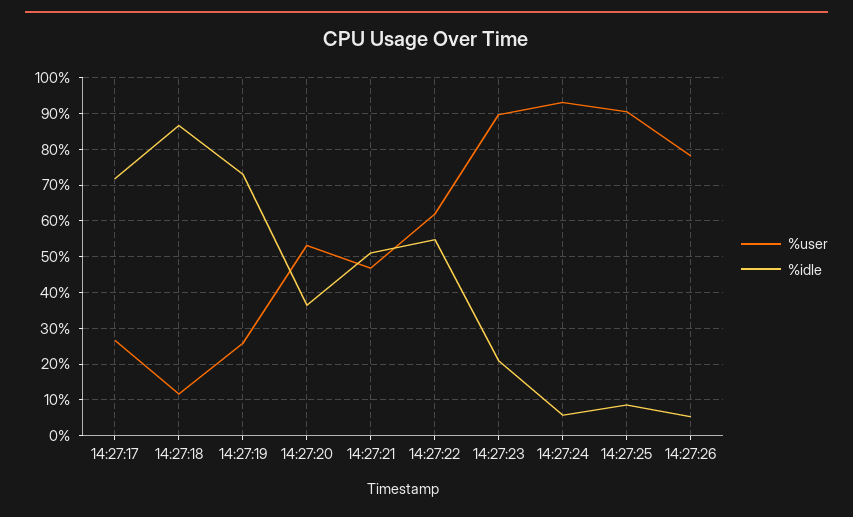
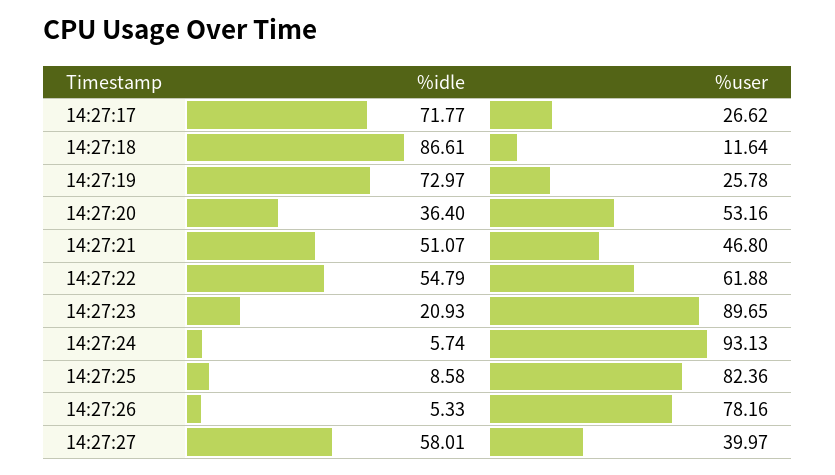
%user, 14:27:25: 90 -> 82.36
%idle, 14:27:27: none -> 58.01
%user, 14:27:27: none -> 39.97

